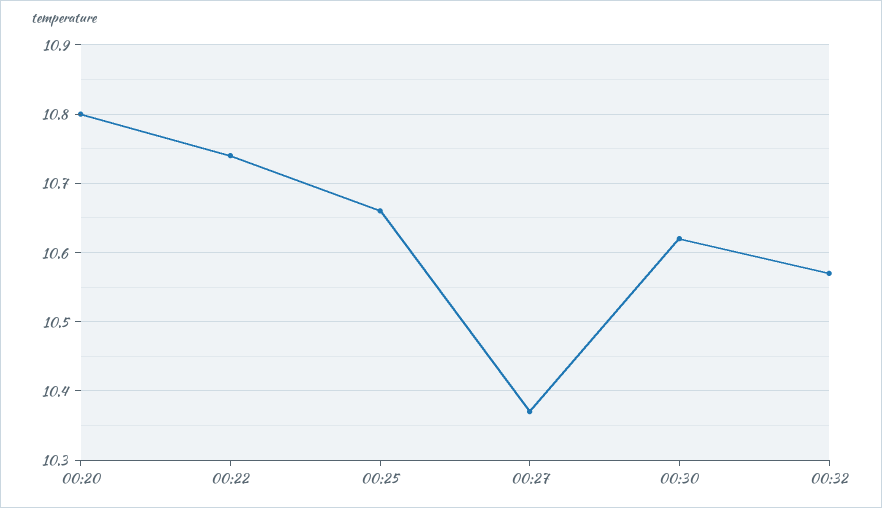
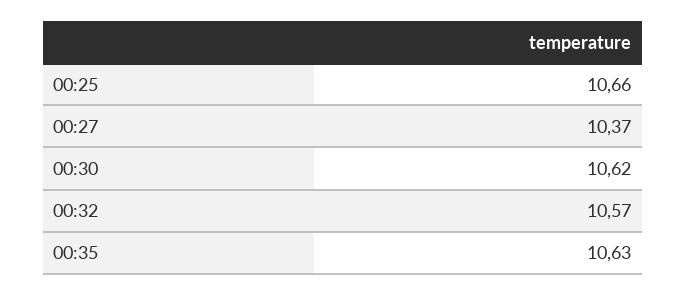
00:20: 10.8 -> none
00:22: 10.74 -> none
00:35: none -> 10.63

